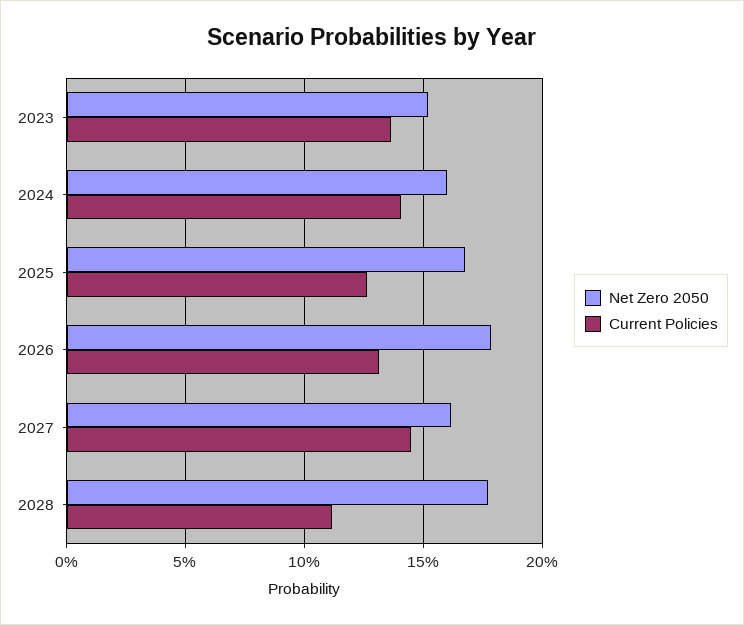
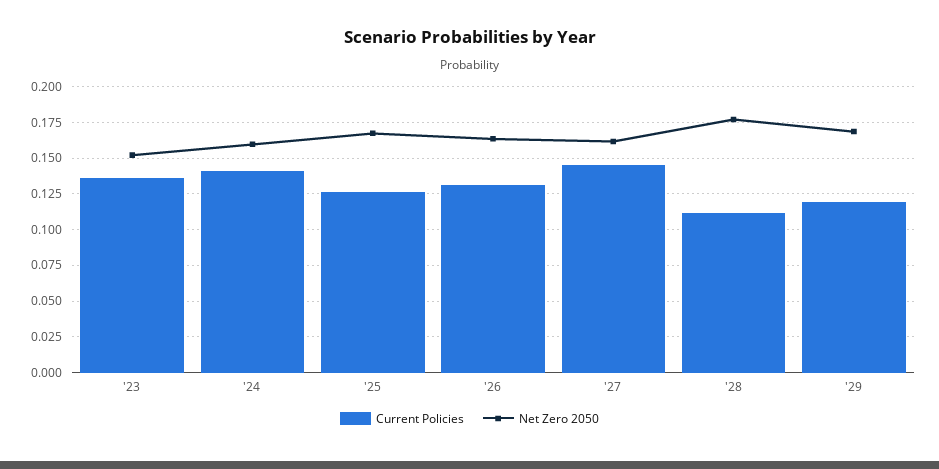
Net Zero 2050, 2026: 0.18 -> 0.165
Current Policies, '29: none -> 0.12
Net Zero 2050, '29: none -> 0.17

